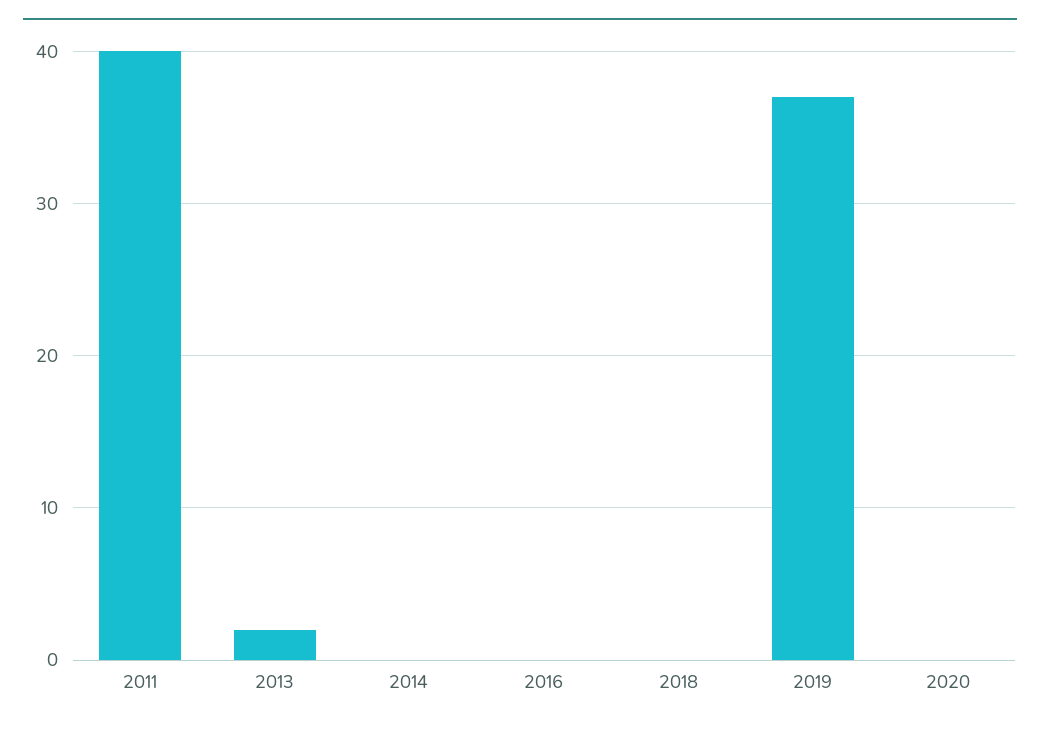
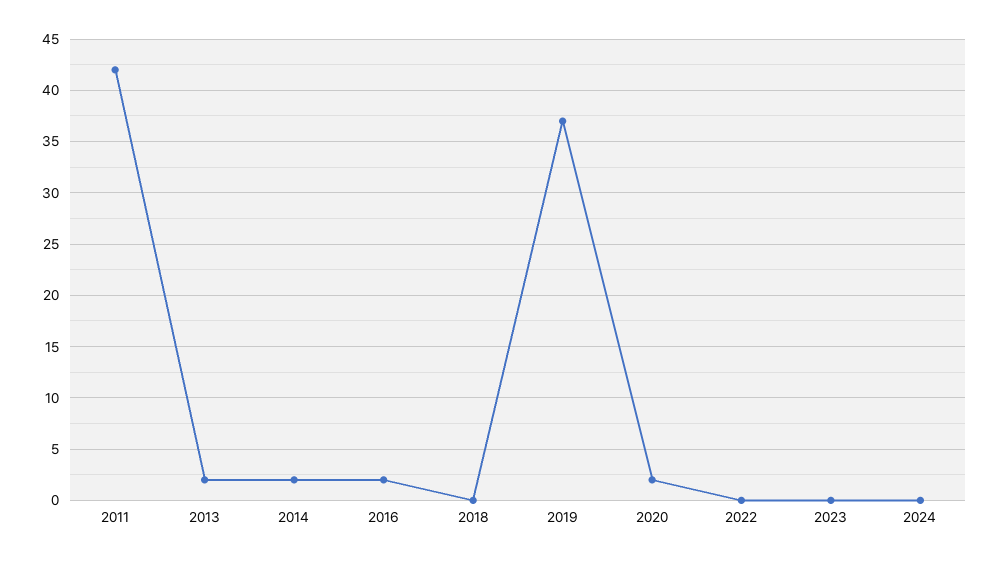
2011: 40 -> 42
2014: 0 -> 2
2016: 0 -> 2
2020: 0 -> 2
2022: none -> 0
2023: none -> 0
2024: none -> 0

